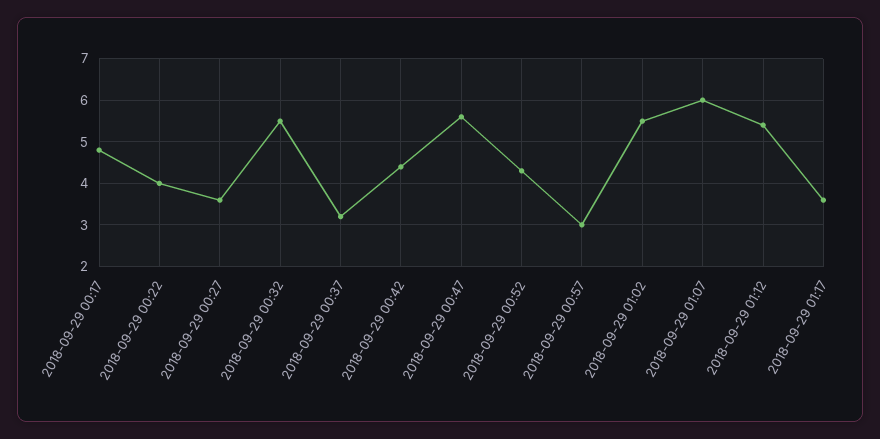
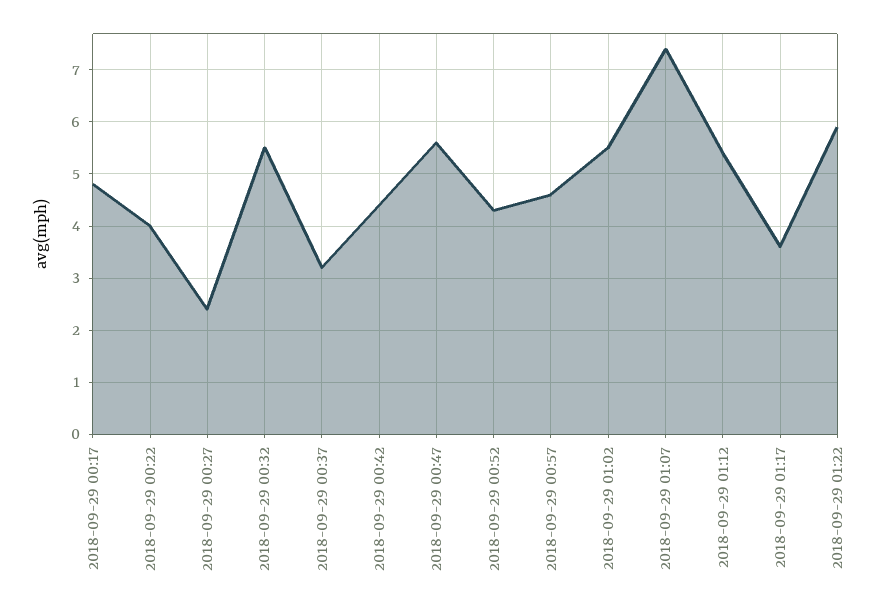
2018-09-29 00:27: 3.5 -> 2.5
2018-09-29 00:57: 3 -> 4.5
2018-09-29 01:07: 6 -> 7.5
2018-09-29 01:22: none -> 6

